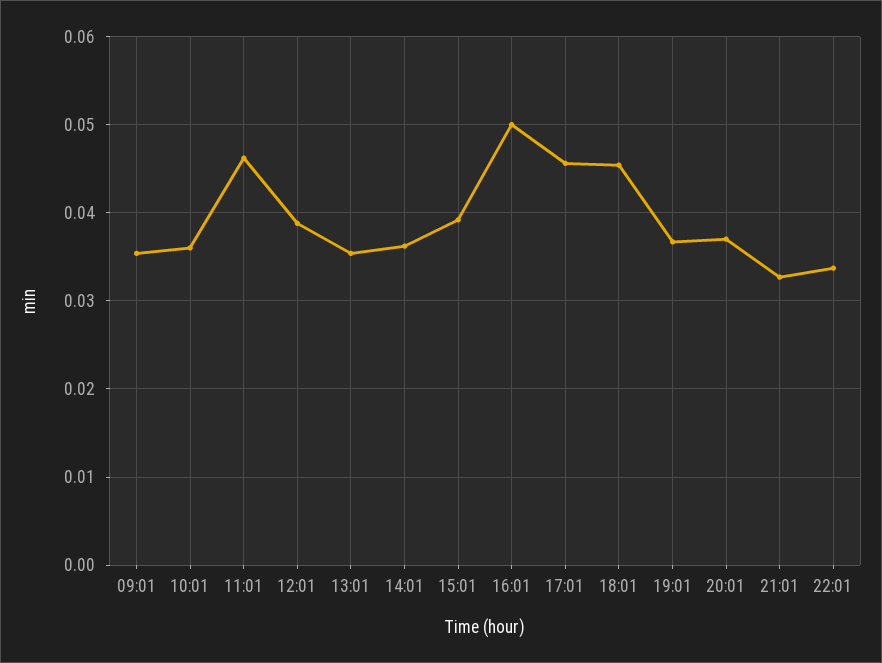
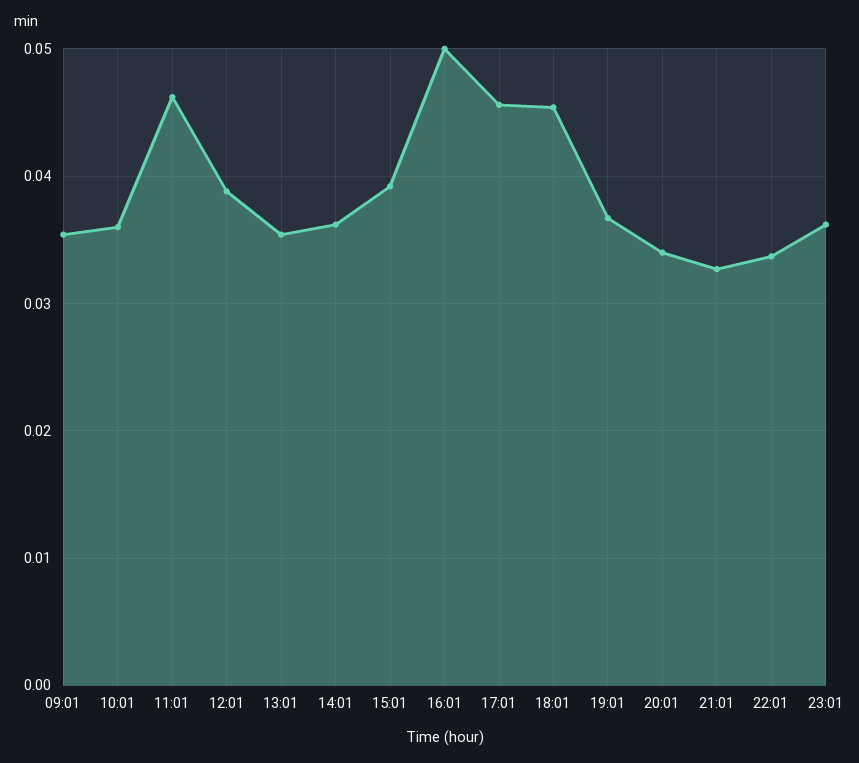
20:01: 0.037 -> 0.034
23:01: none -> 0.036

